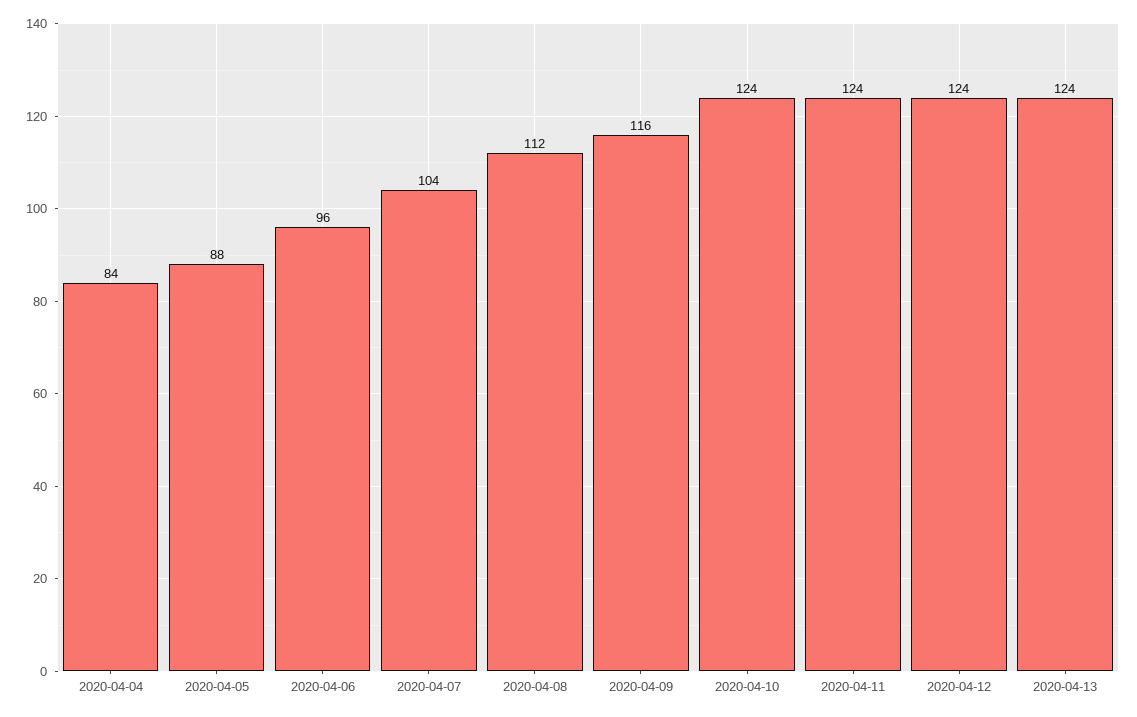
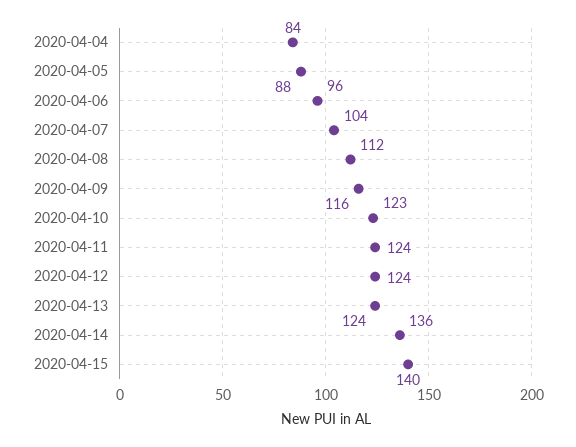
2020-04-10: 124 -> 123
2020-04-14: none -> 136
2020-04-15: none -> 140

